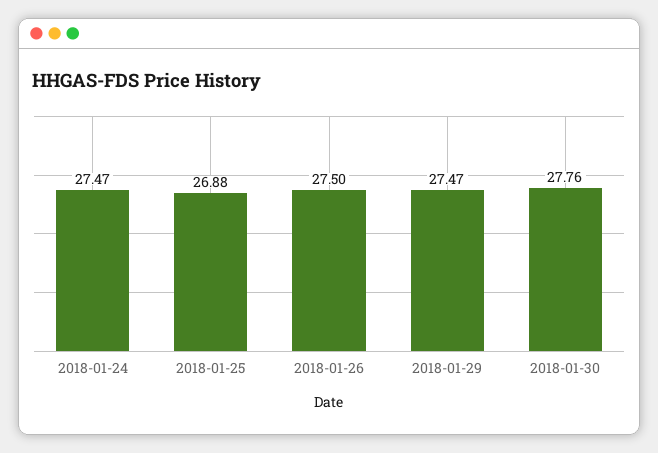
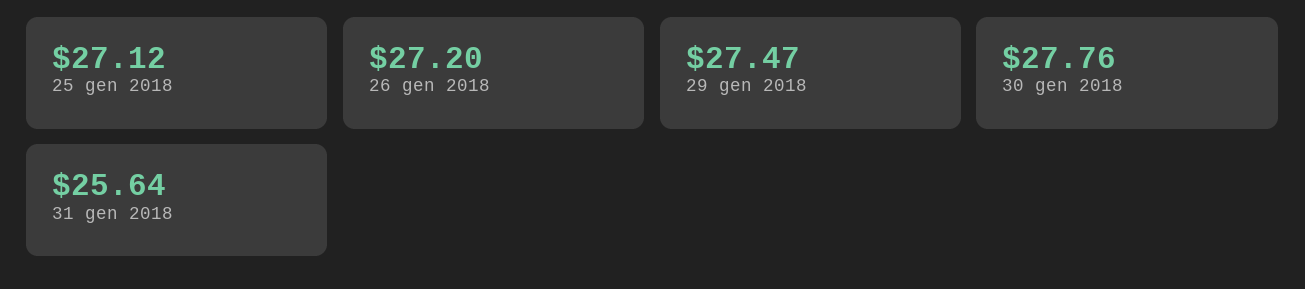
2018-01-24: 27.47 -> none
2018-01-25: 26.88 -> 27.12
2018-01-26: 27.5 -> 27.2
31 gen 2018: none -> 25.64

